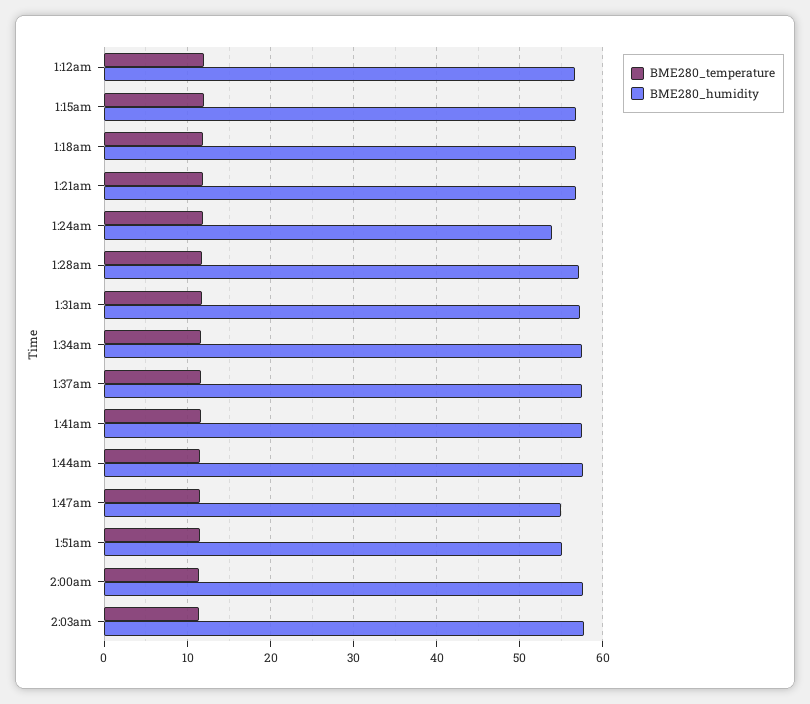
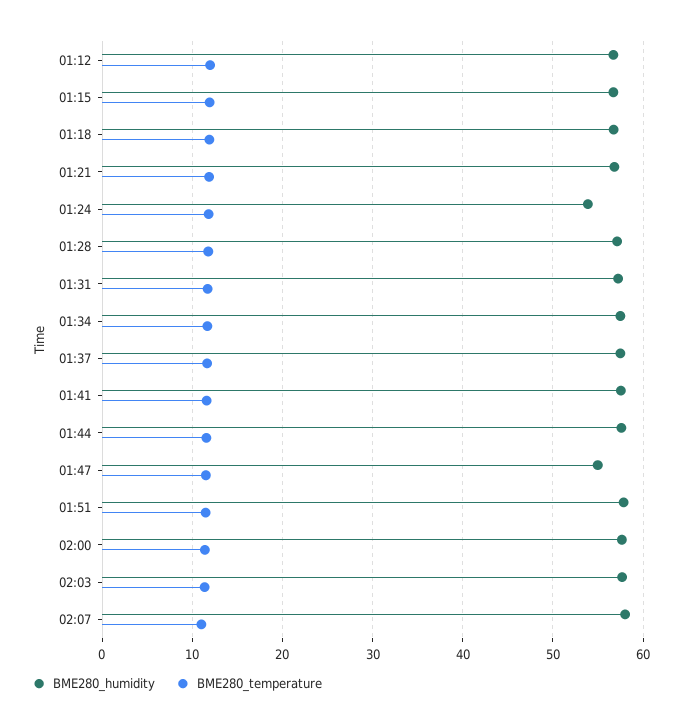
BME280_humidity, 1:51am: 55 -> 58
BME280_humidity, 02:07: none -> 58
BME280_temperature, 02:07: none -> 11

